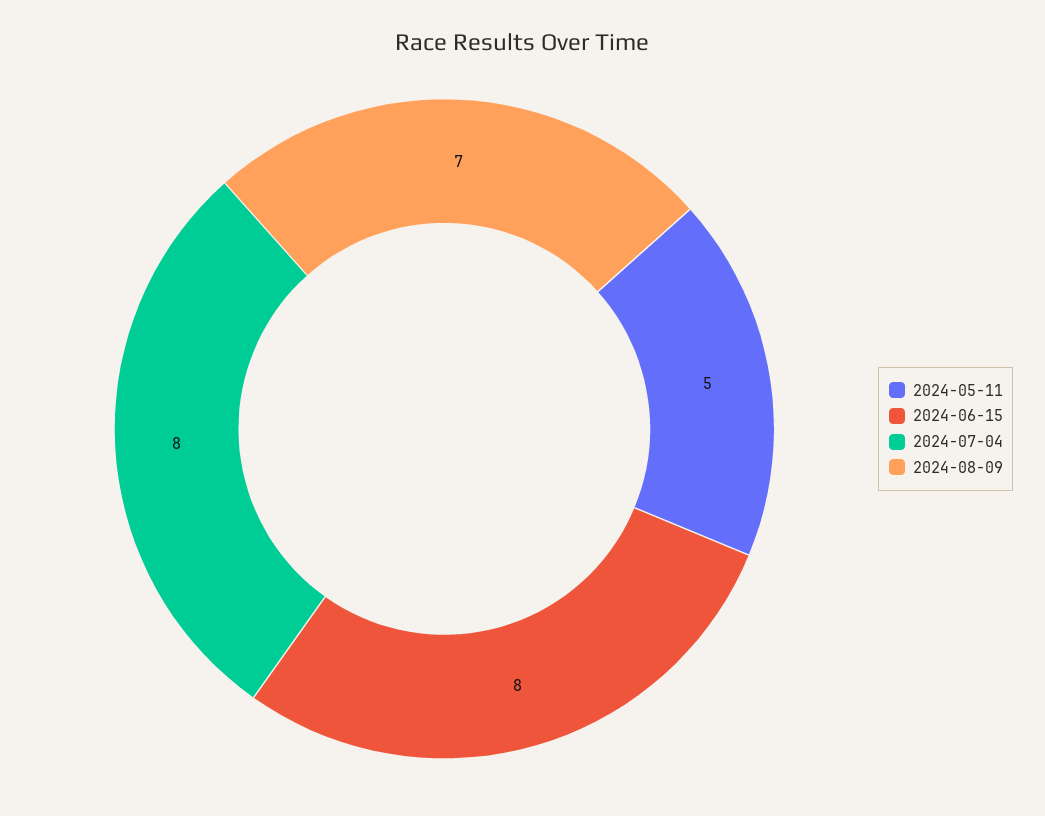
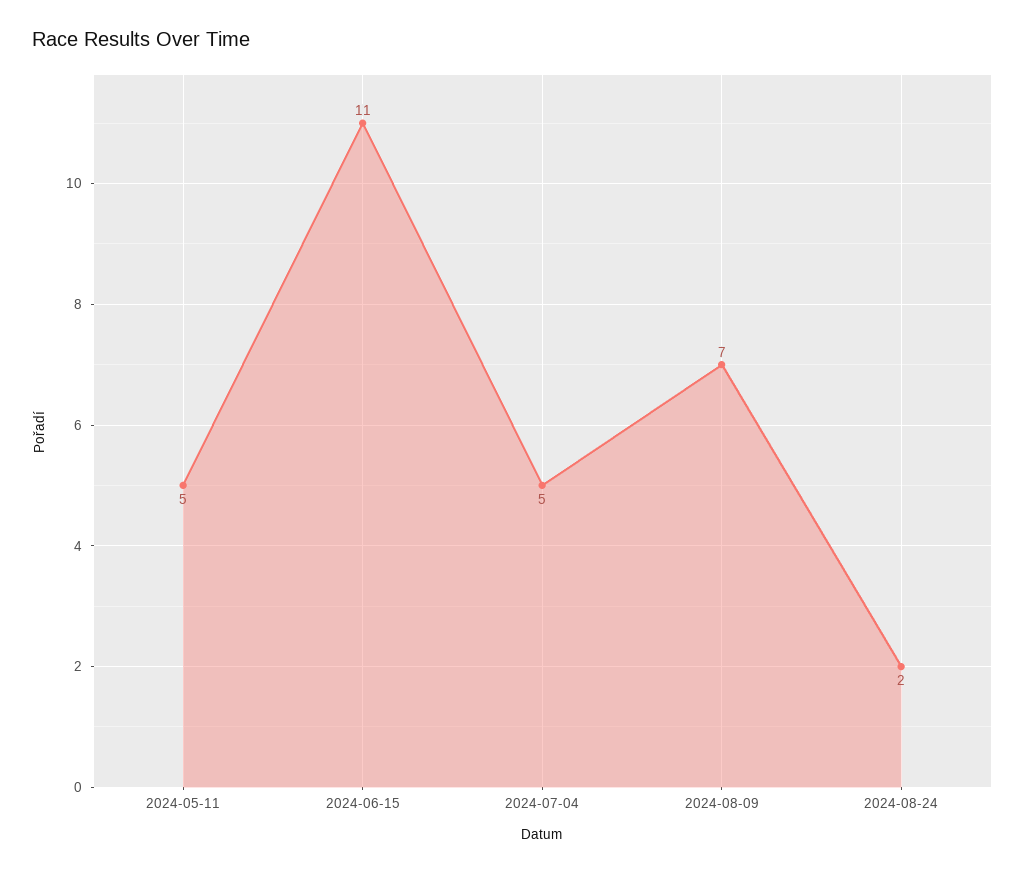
2024-06-15: 8 -> 11
2024-07-04: 8 -> 5
2024-08-24: none -> 2

